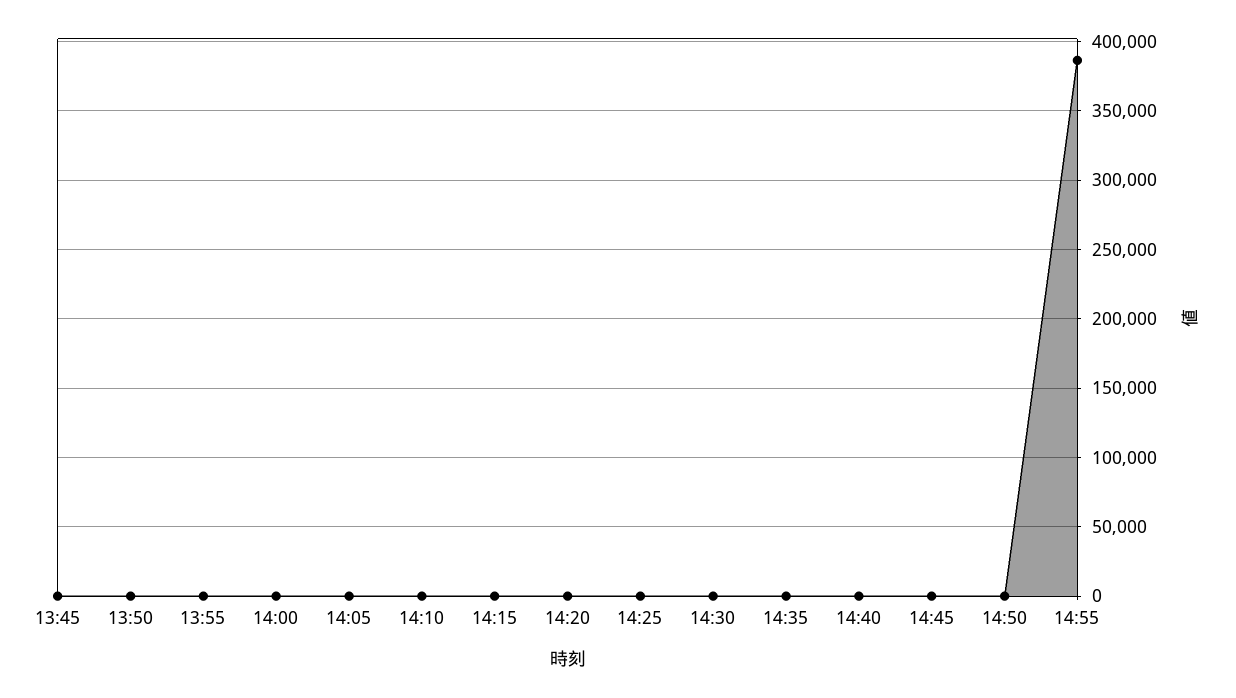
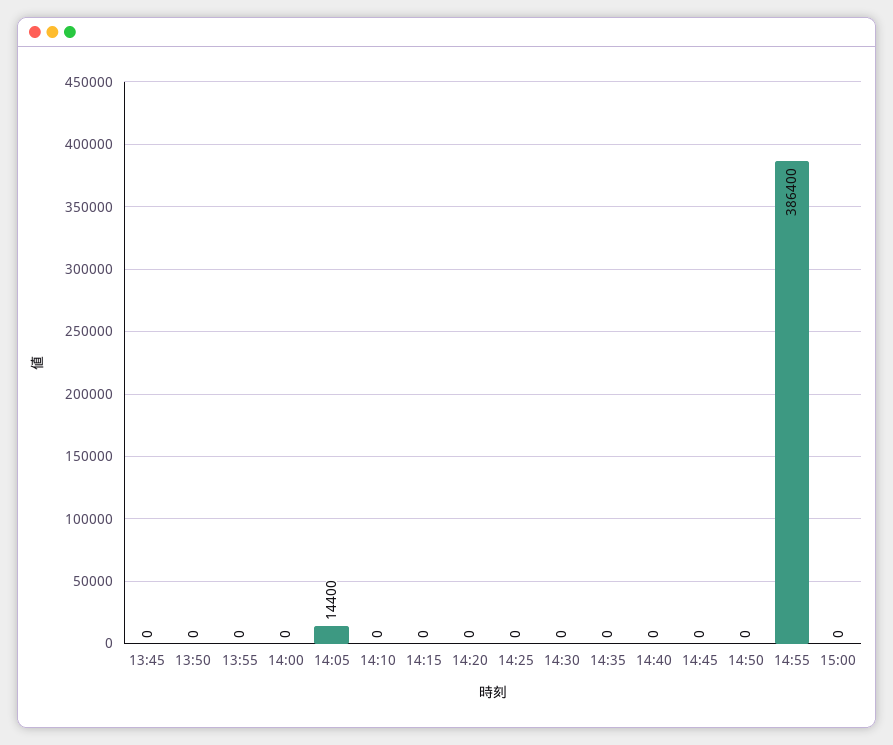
14:05: 0 -> 14400
15:00: none -> 0

